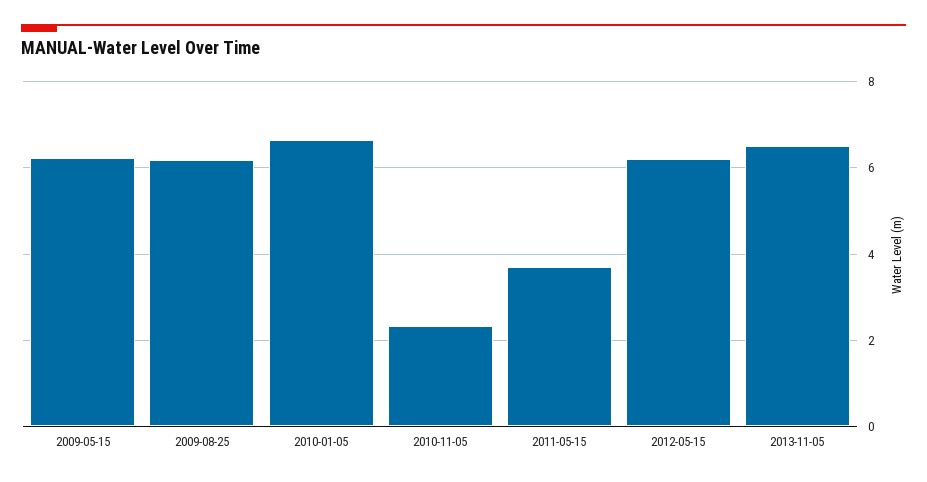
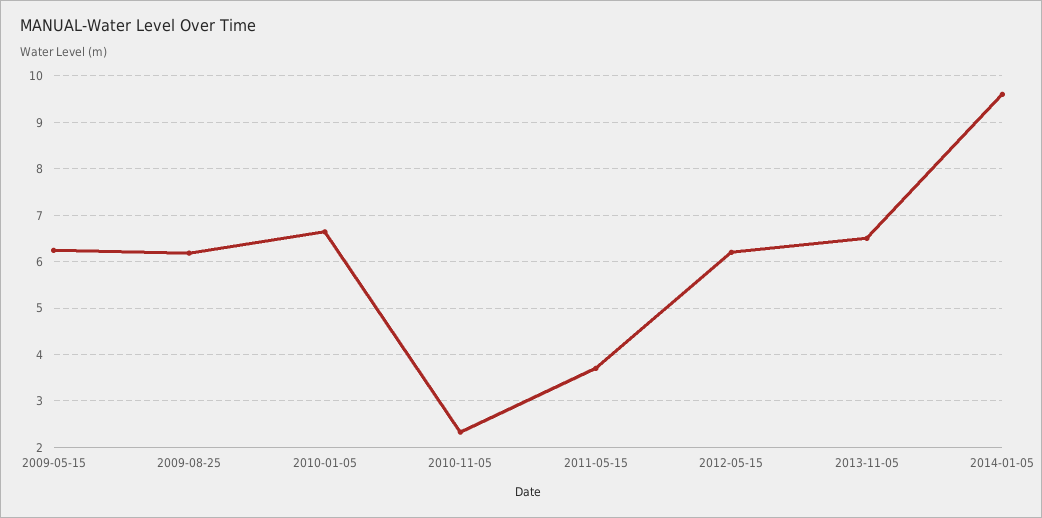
2014-01-05: none -> 9.6

